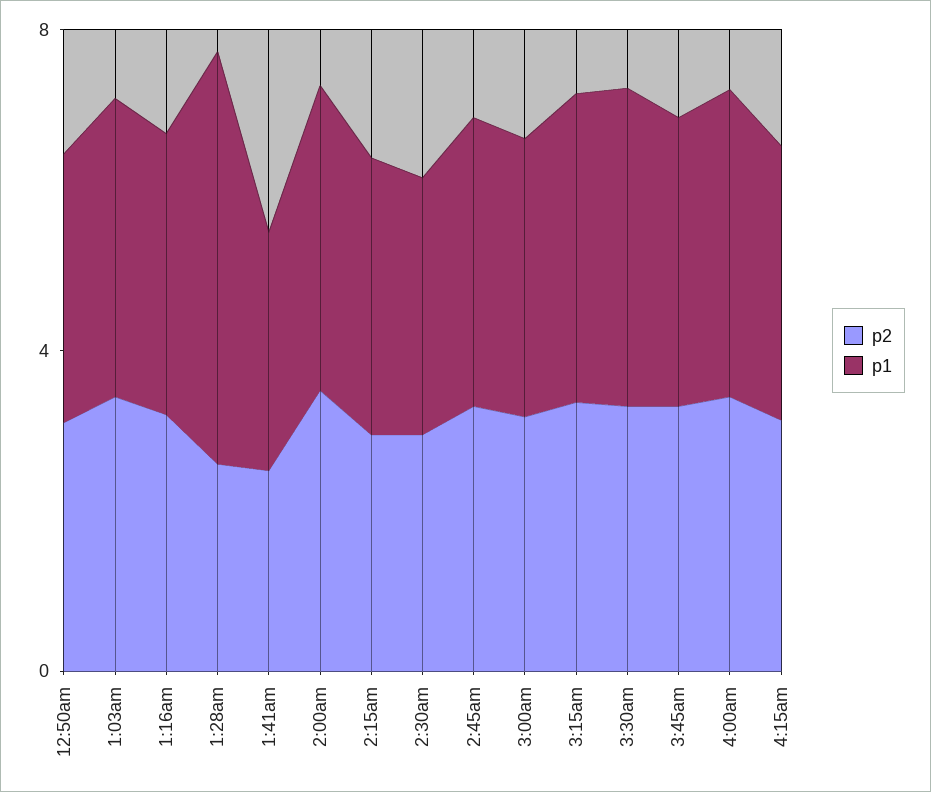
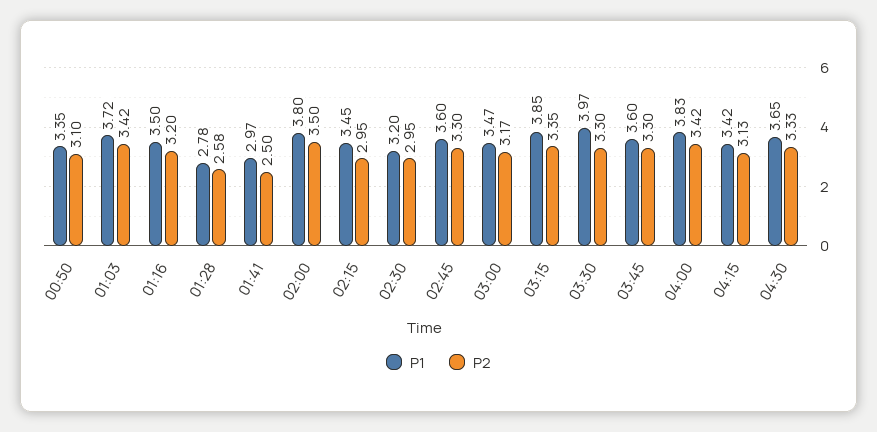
p1, 1:28am: 5 -> 2.78
p1, 04:30: none -> 3.65
p2, 04:30: none -> 3.33

